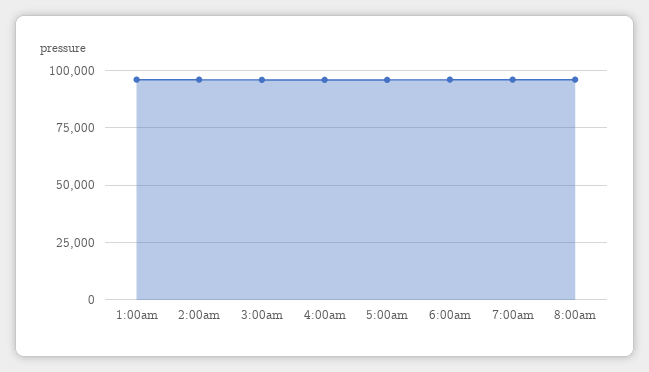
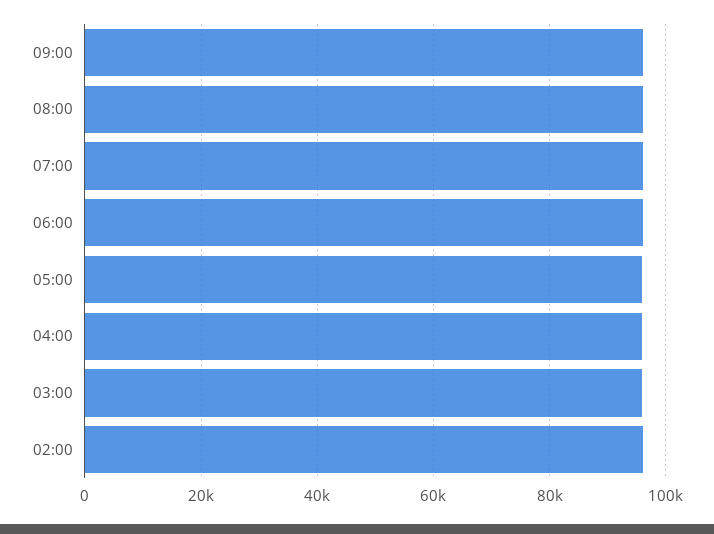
1:00am: 95000 -> none
09:00: none -> 96000

